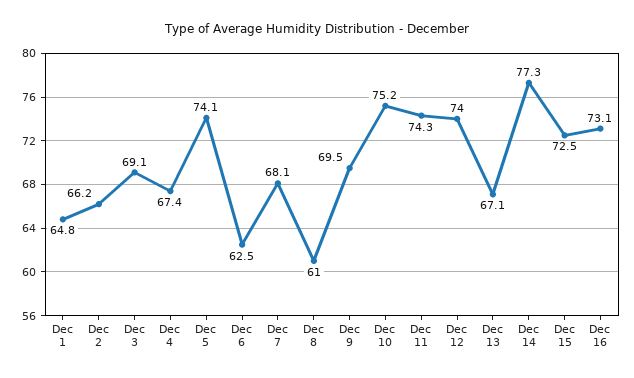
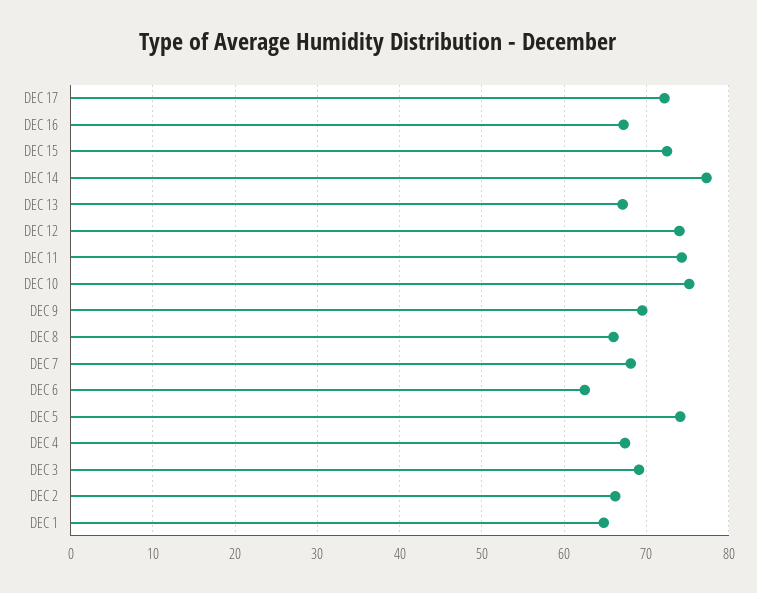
Dec 8: 61 -> 66
Dec 16: 73.1 -> 67
DEC 17: none -> 72

